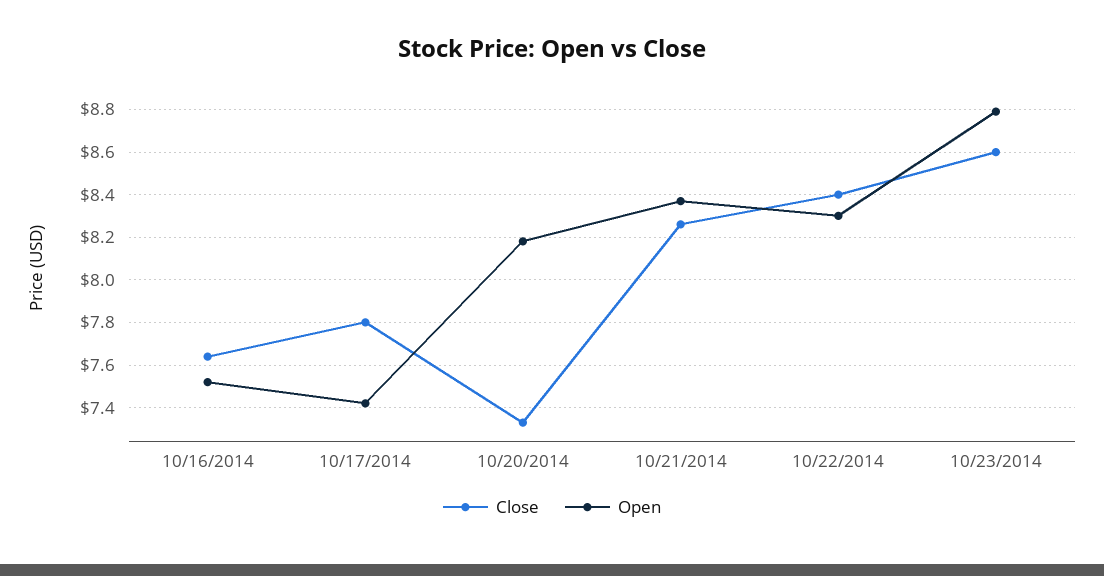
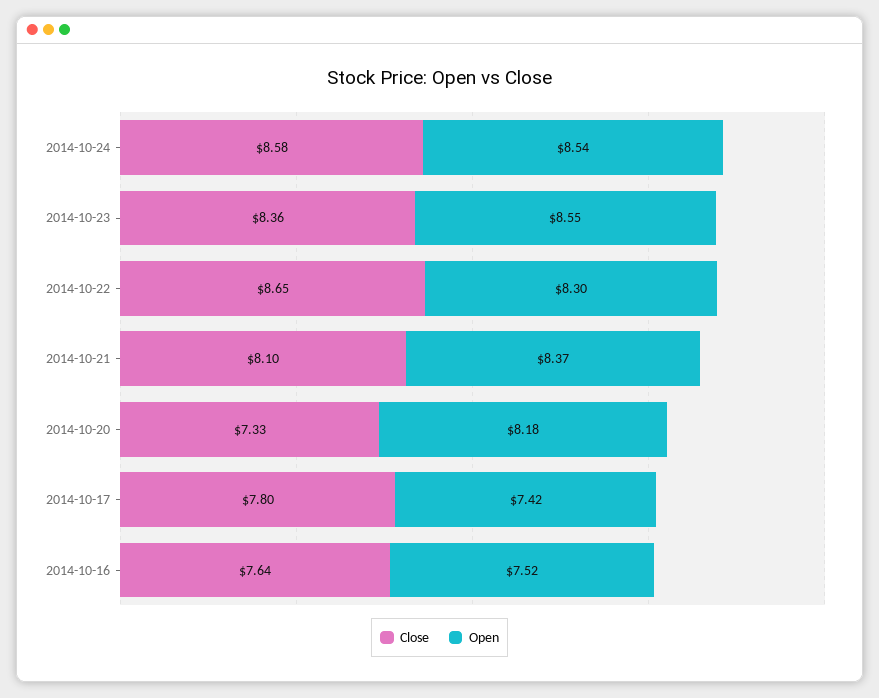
Close, 10/21/2014: 8.25 -> 8.1
Close, 10/22/2014: 8.4 -> 8.65
Close, 10/23/2014: 8.6 -> 8.36
Open, 10/23/2014: 8.8 -> 8.55
Close, 2014-10-24: none -> 8.58
Open, 2014-10-24: none -> 8.54

